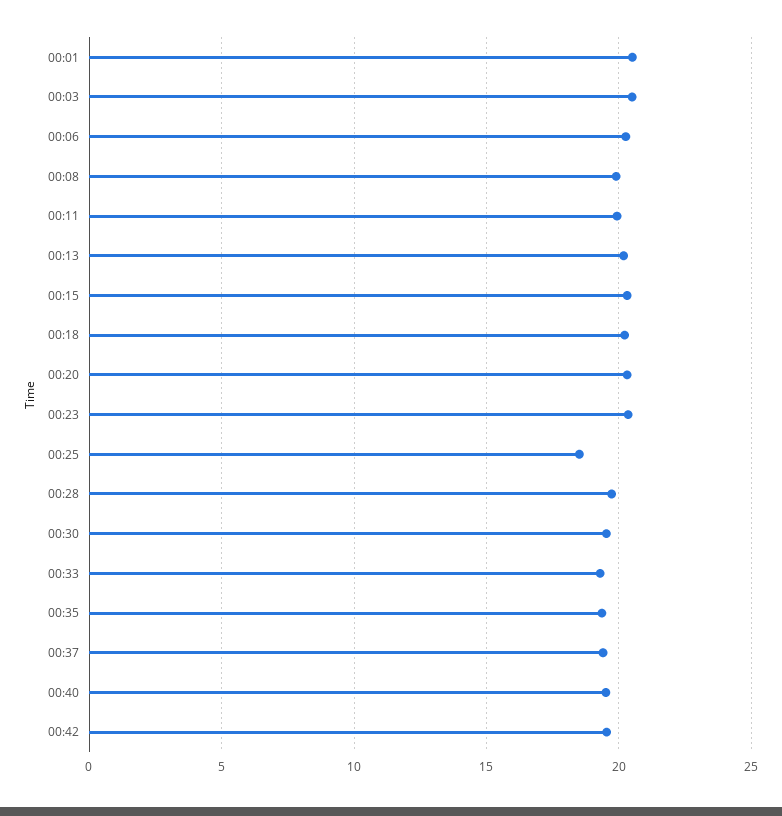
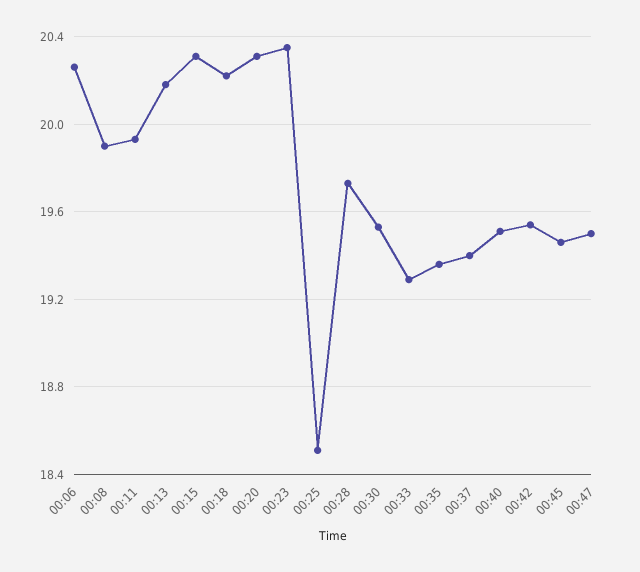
00:01: 20.5 -> none
00:03: 20.5 -> none
00:45: none -> 19.45
00:47: none -> 19.5

